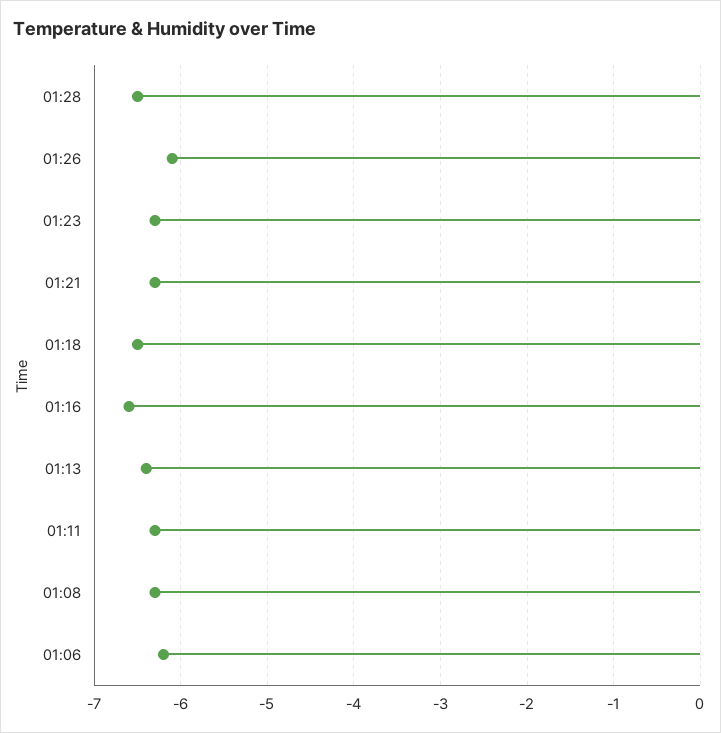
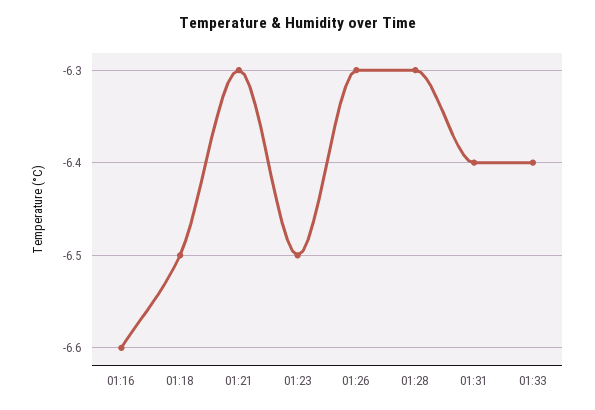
01:28: -6.5 -> -6.3
01:26: -6.1 -> -6.3
01:23: -6.3 -> -6.5
01:13: -6.4 -> none
01:11: -6.3 -> none
01:08: -6.3 -> none
01:06: -6.2 -> none
01:31: none -> -6.4
01:33: none -> -6.4

